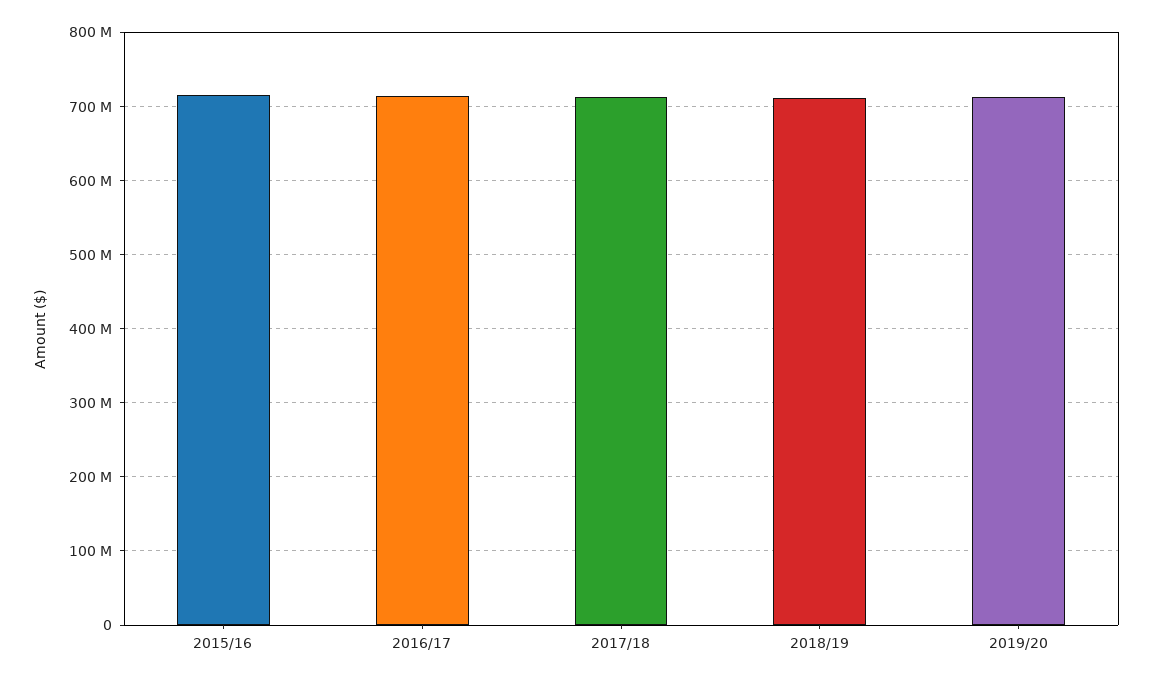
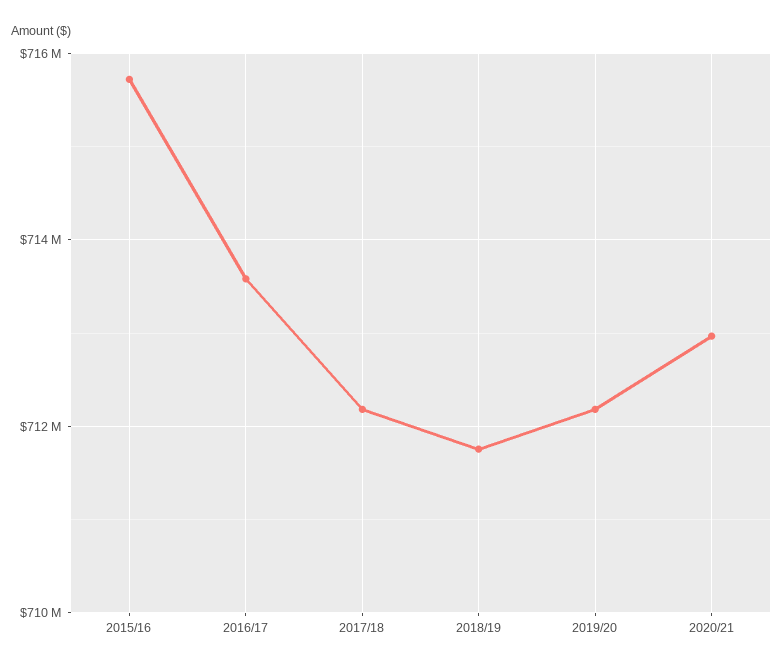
2020/21: none -> 713000000

